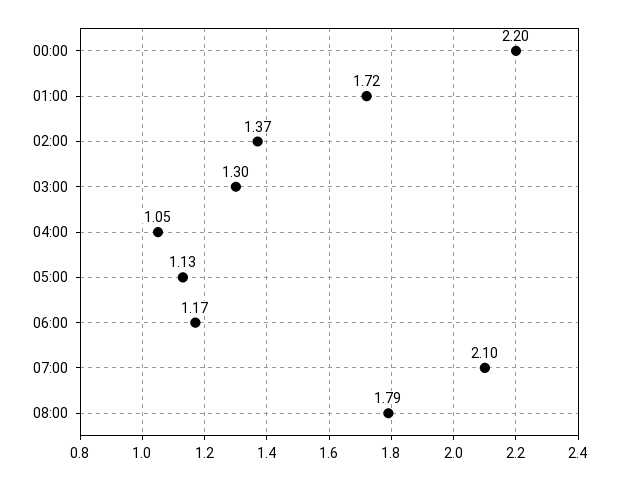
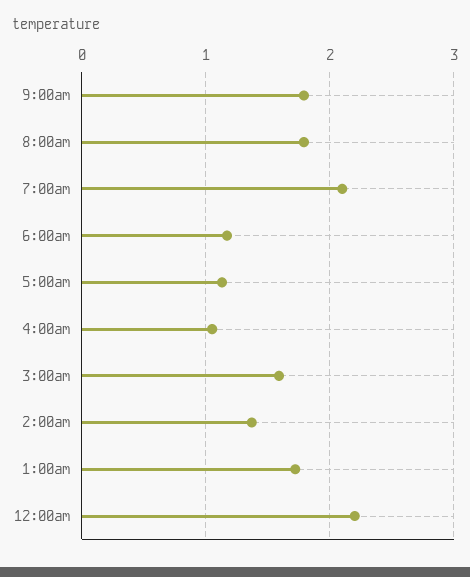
03:00: 1.3 -> 1.6
9:00am: none -> 1.8

